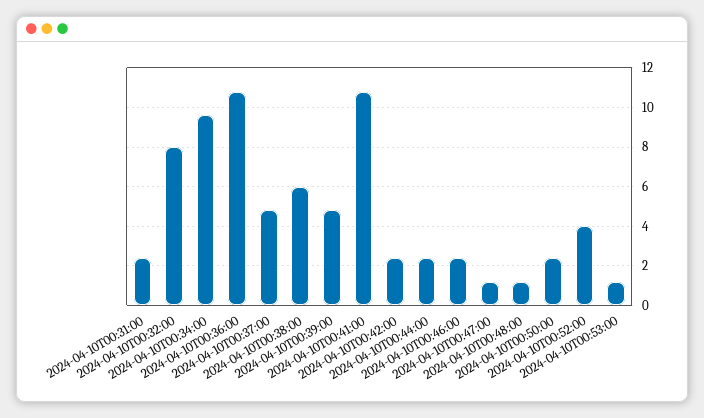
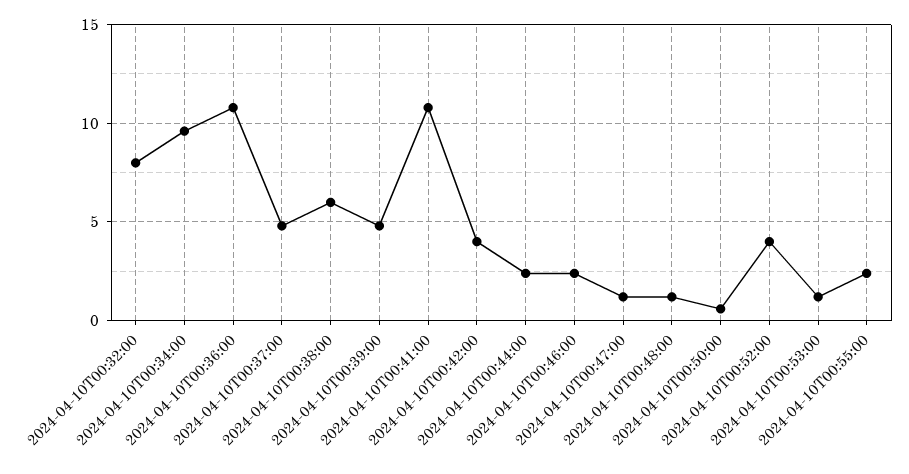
2024-04-10T00:31:00: 2.5 -> none
2024-04-10T00:42:00: 2.5 -> 4
2024-04-10T00:50:00: 2.5 -> 0.5
2024-04-10T00:55:00: none -> 2.5

